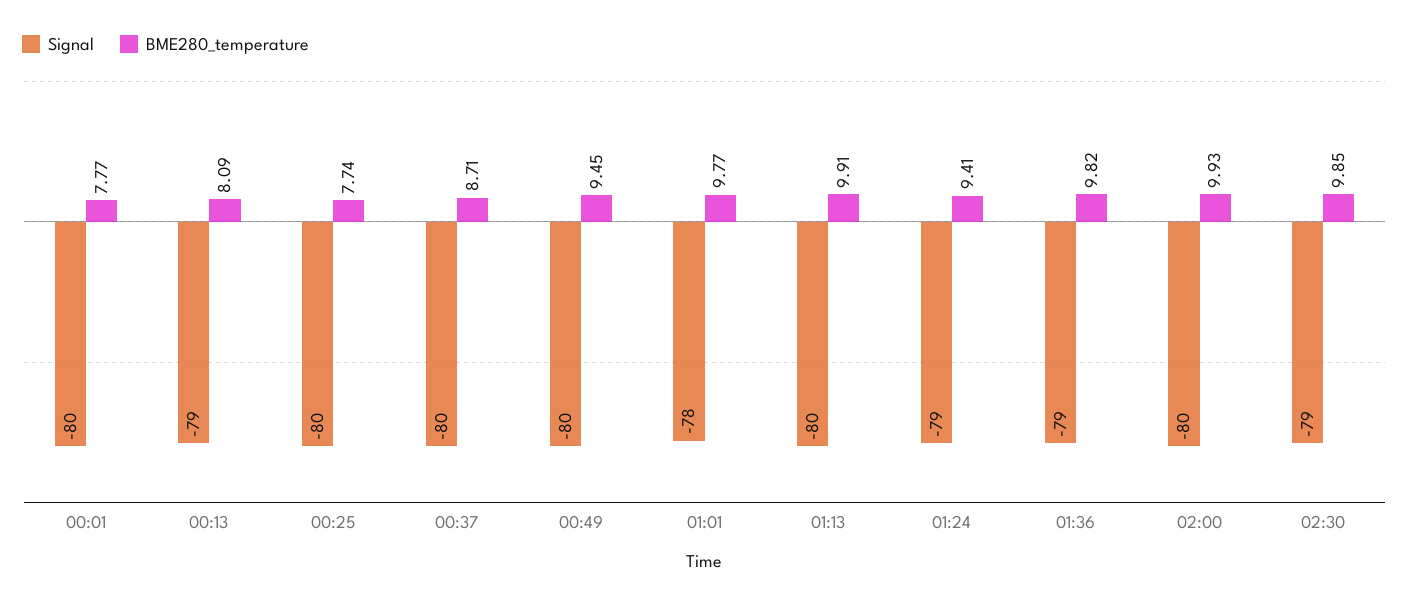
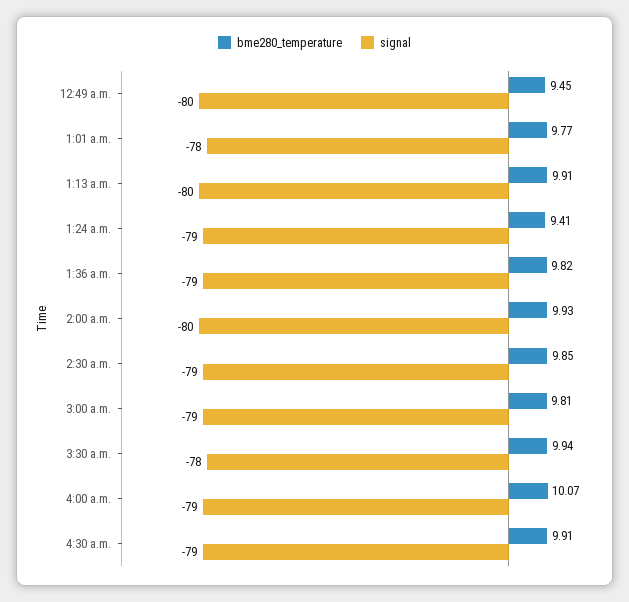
Signal, 00:01: -80 -> none
BME280_temperature, 00:01: 7.77 -> none
Signal, 00:13: -79 -> none
BME280_temperature, 00:13: 8.09 -> none
Signal, 00:25: -80 -> none
BME280_temperature, 00:25: 7.74 -> none
Signal, 00:37: -80 -> none
BME280_temperature, 00:37: 8.71 -> none
BME280_temperature, 3:00 a.m.: none -> 9.81
Signal, 3:00 a.m.: none -> -79
BME280_temperature, 3:30 a.m.: none -> 9.94
Signal, 3:30 a.m.: none -> -78
BME280_temperature, 4:00 a.m.: none -> 10.07
Signal, 4:00 a.m.: none -> -79
BME280_temperature, 4:30 a.m.: none -> 9.91
Signal, 4:30 a.m.: none -> -79

